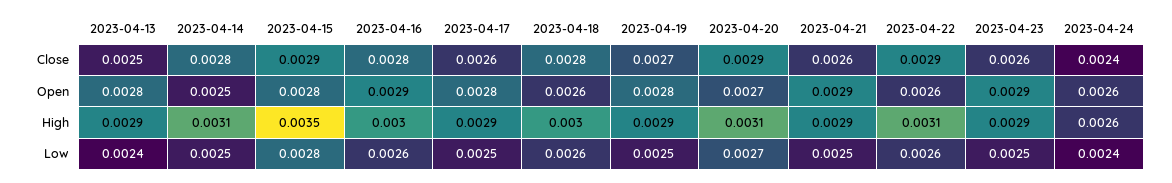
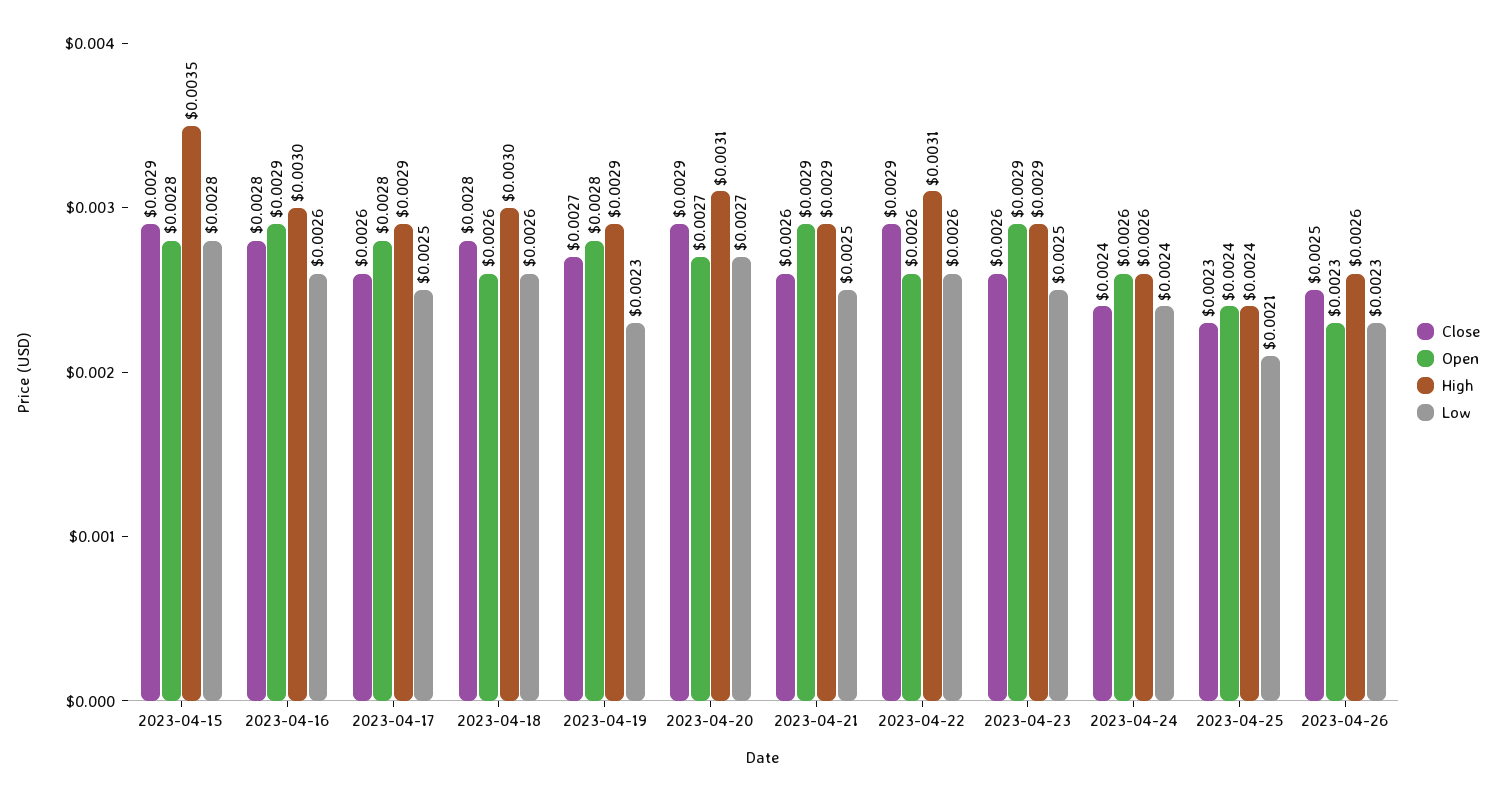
Close, 2023-04-13: 0.0025 -> none
Close, 2023-04-14: 0.0028 -> none
Open, 2023-04-13: 0.0028 -> none
Open, 2023-04-14: 0.0025 -> none
High, 2023-04-13: 0.0029 -> none
High, 2023-04-14: 0.0031 -> none
Low, 2023-04-13: 0.0024 -> none
Low, 2023-04-14: 0.0025 -> none
Low, 2023-04-19: 0.0025 -> 0.0023
Close, 2023-04-25: none -> 0.0023
Open, 2023-04-25: none -> 0.0024
High, 2023-04-25: none -> 0.0024
Low, 2023-04-25: none -> 0.0021
Close, 2023-04-26: none -> 0.0025
Open, 2023-04-26: none -> 0.0023
High, 2023-04-26: none -> 0.0026
Low, 2023-04-26: none -> 0.0023

